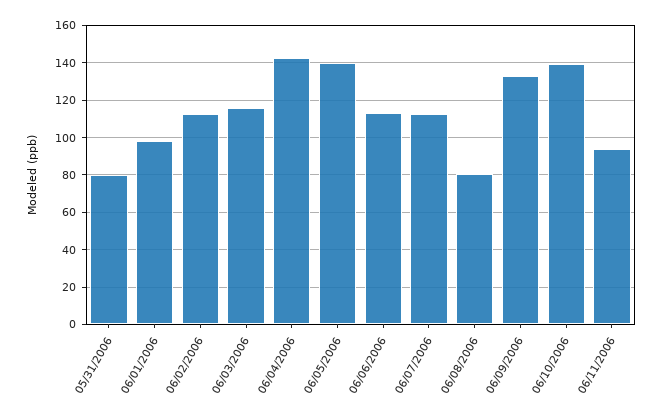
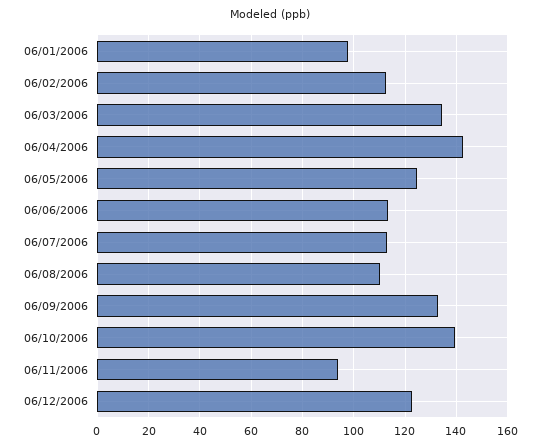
05/31/2006: 80 -> none
06/03/2006: 115 -> 135
06/05/2006: 140 -> 125
06/08/2006: 80 -> 110
06/12/2006: none -> 122.5

